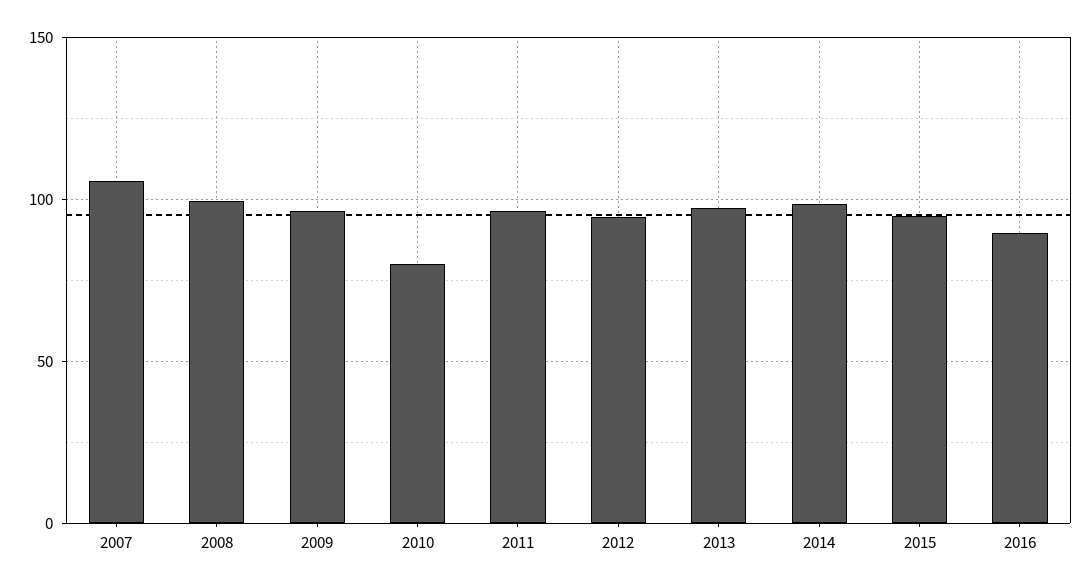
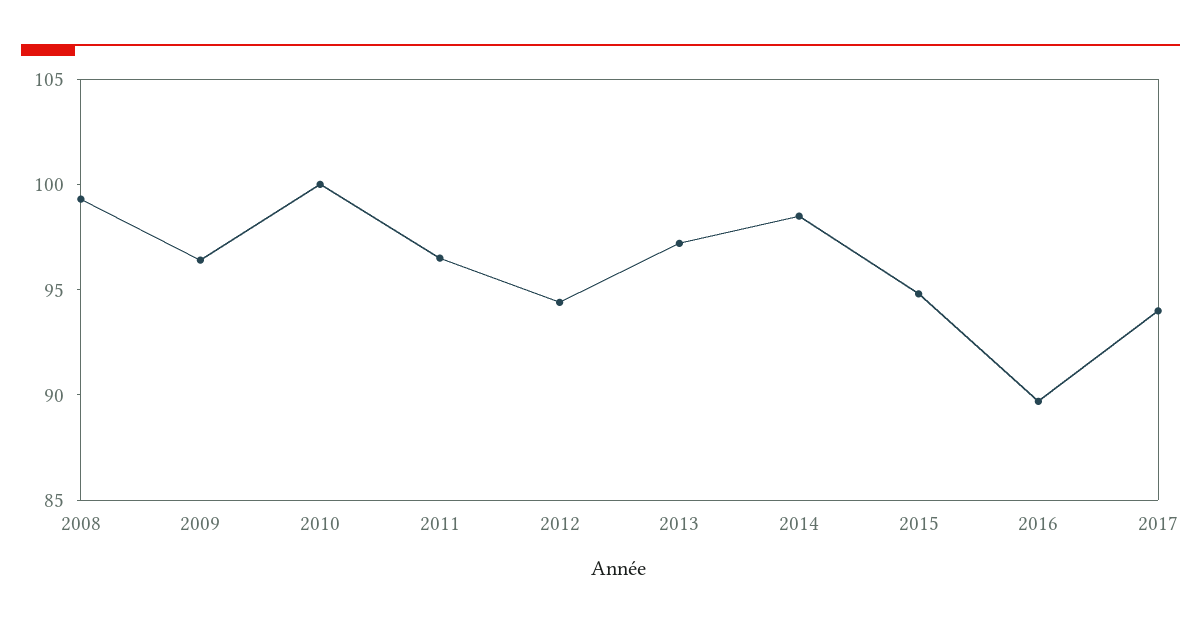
2007: 105 -> none
2010: 80 -> 100
2017: none -> 94

